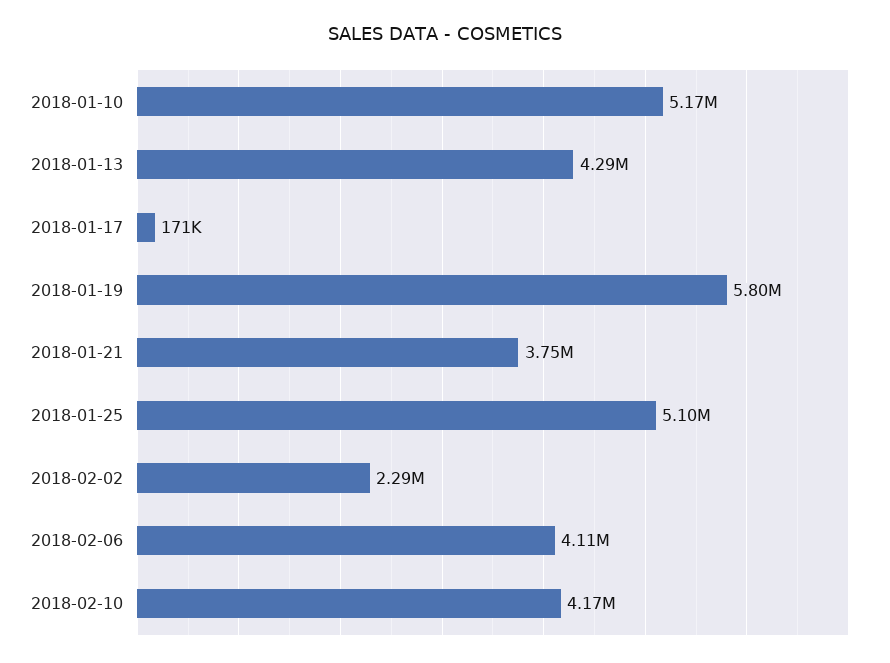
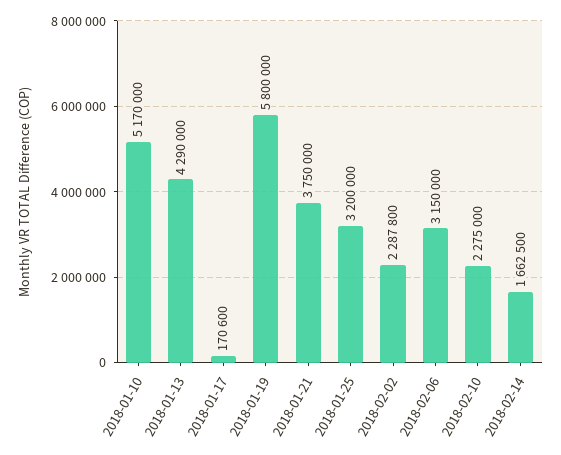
2018-01-25: 5100000 -> 3200000
2018-02-06: 4110000 -> 3150000
2018-02-10: 4170000 -> 2275000
2018-02-14: none -> 1662500

